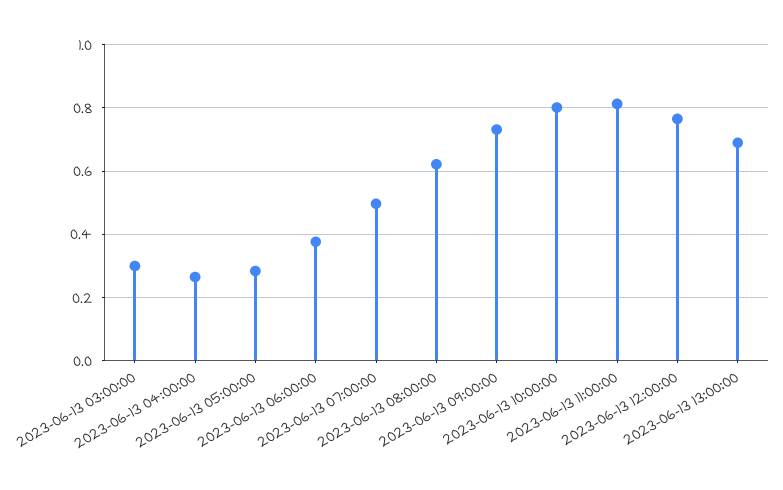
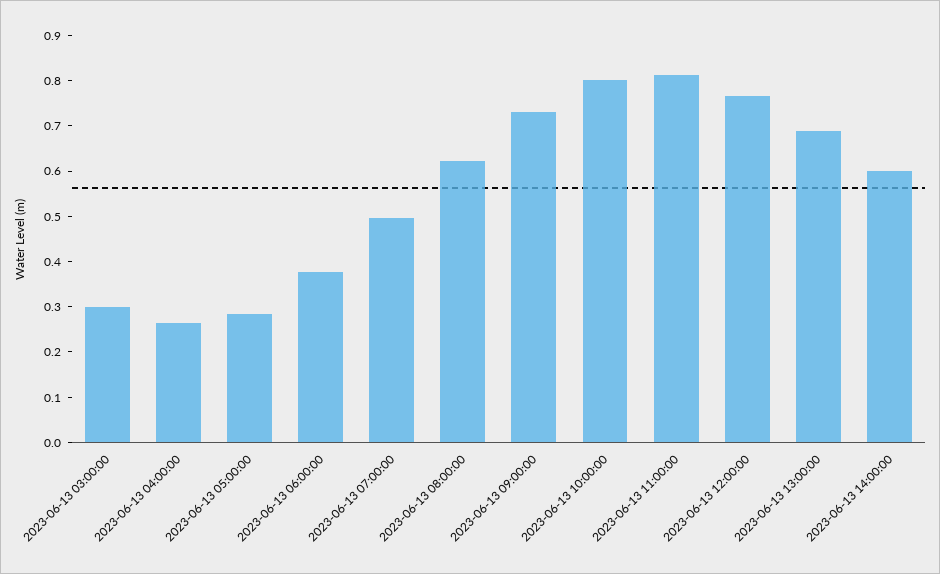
2023-06-13 14:00:00: none -> 0.6

